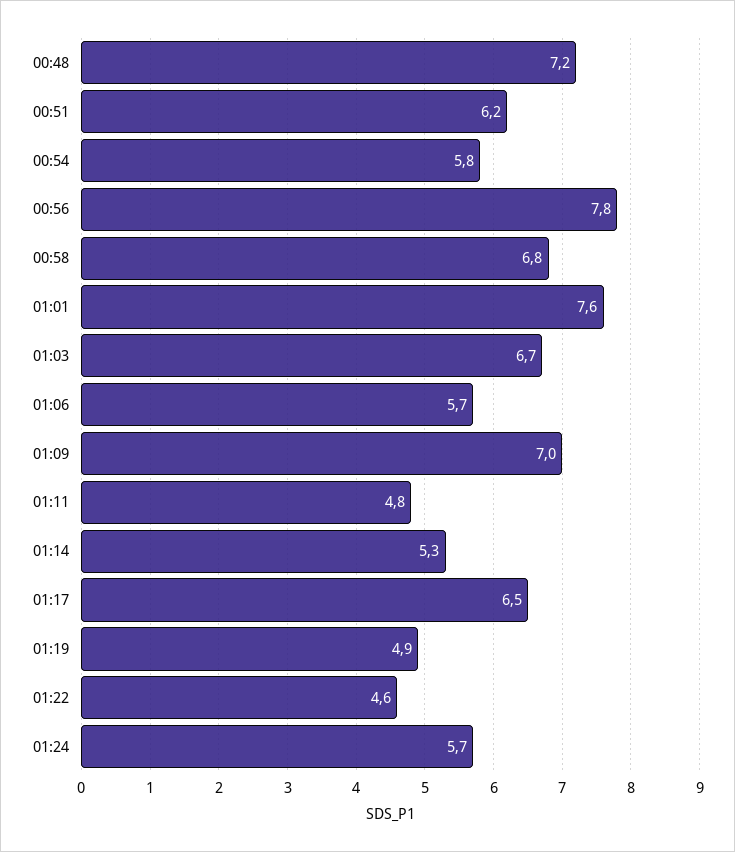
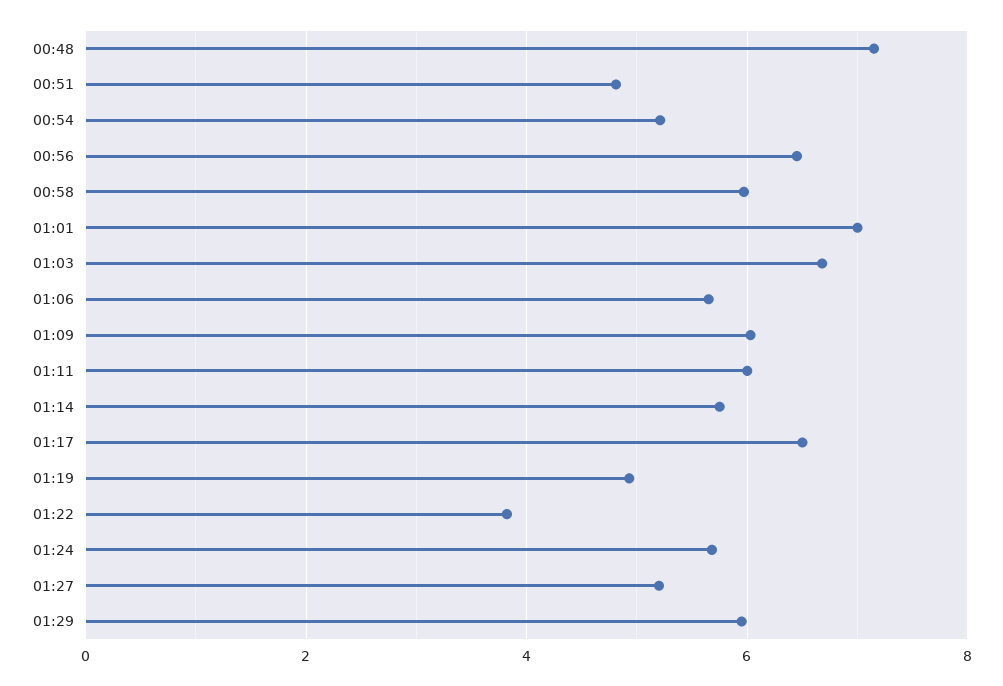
00:51: 6.2 -> 4.8
00:54: 5.8 -> 5.2
00:56: 7.8 -> 6.4
00:58: 6.8 -> 6
01:01: 7.6 -> 7
01:09: 7 -> 6
01:11: 4.8 -> 6
01:14: 5.3 -> 5.8
01:22: 4.6 -> 3.8
01:27: none -> 5.2
01:29: none -> 6

